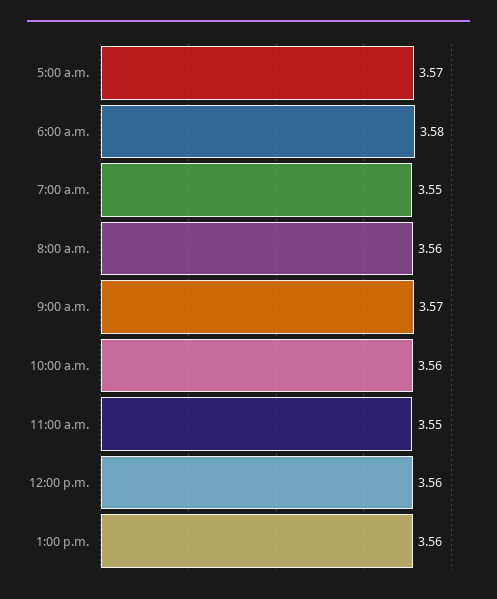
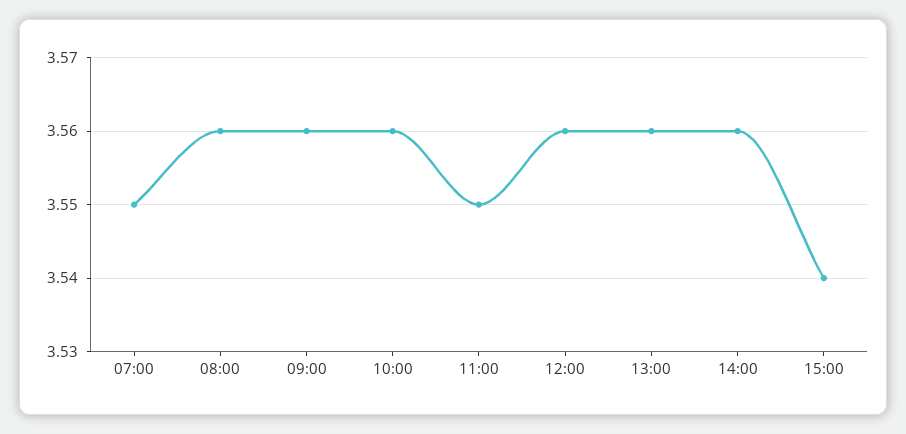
5:00 a.m.: 3.57 -> none
6:00 a.m.: 3.58 -> none
9:00 a.m.: 3.57 -> 3.56
14:00: none -> 3.56
15:00: none -> 3.54

